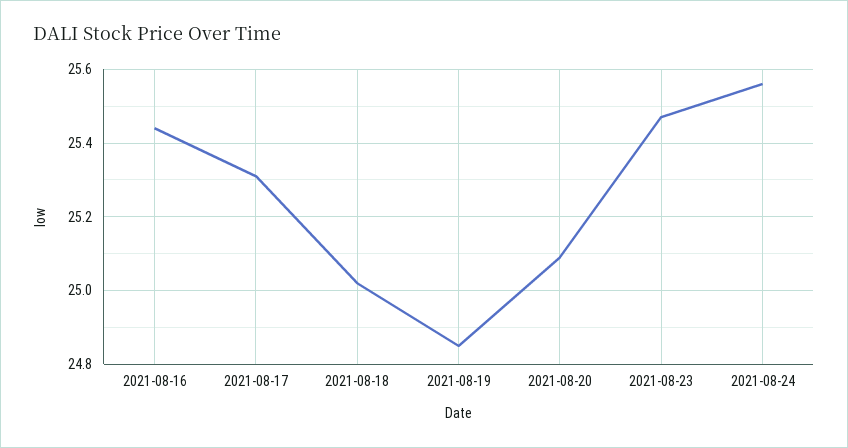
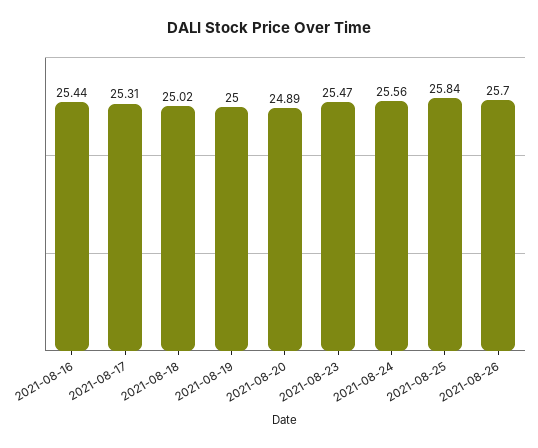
2021-08-19: 24.85 -> 25
2021-08-20: 25.1 -> 24.89
2021-08-25: none -> 25.84
2021-08-26: none -> 25.7

